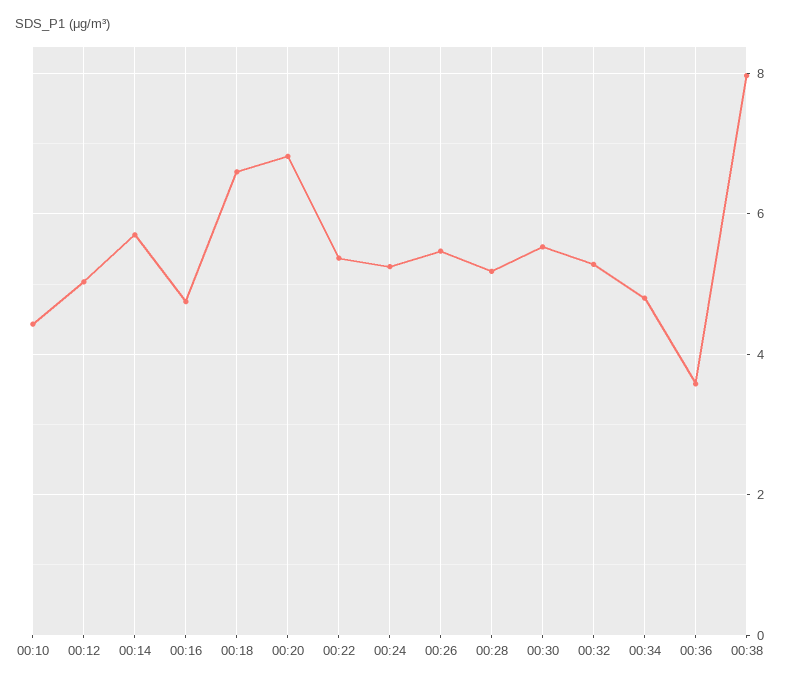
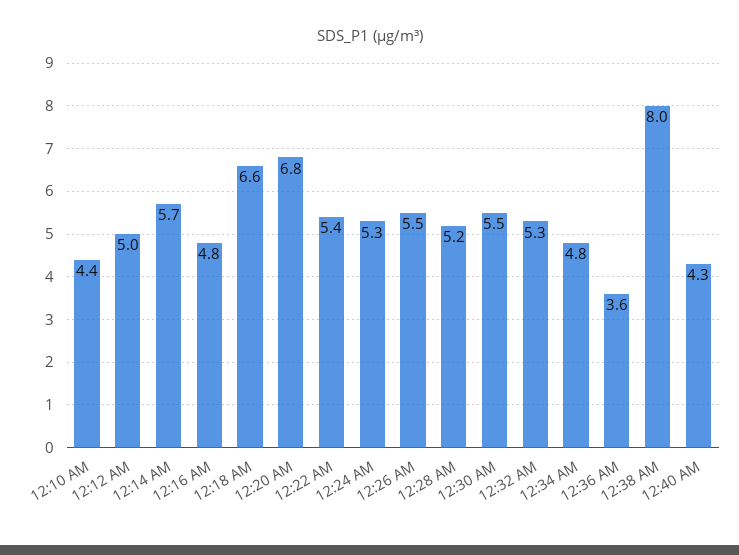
12:40 AM: none -> 4.3

